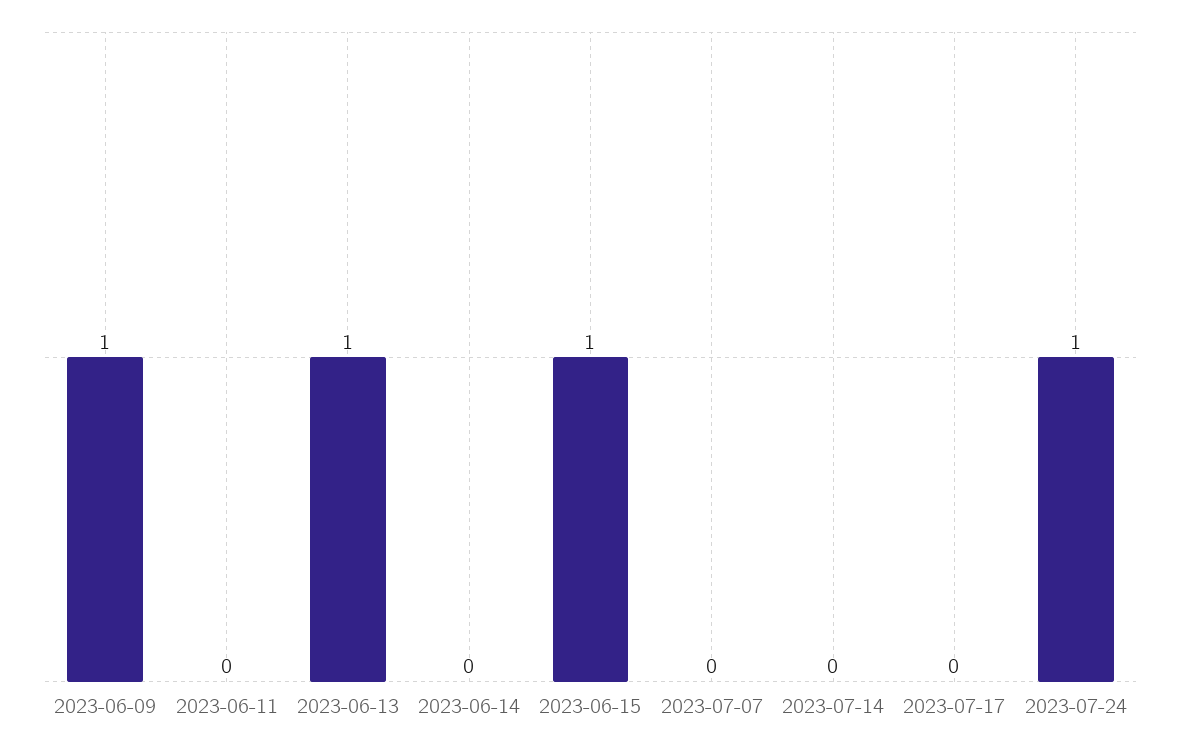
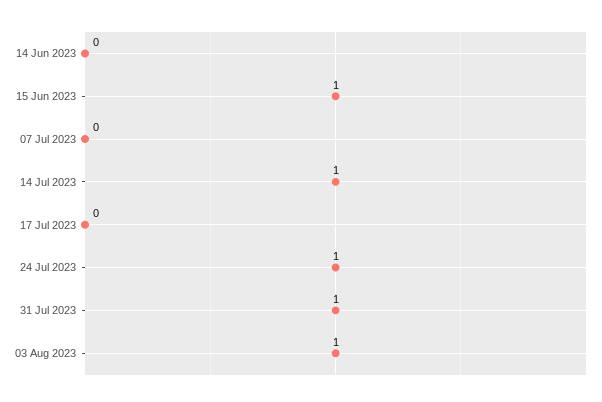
2023-06-09: 1 -> none
2023-06-11: 0 -> none
2023-06-13: 1 -> none
2023-07-14: 0 -> 1
31 Jul 2023: none -> 1
03 Aug 2023: none -> 1

